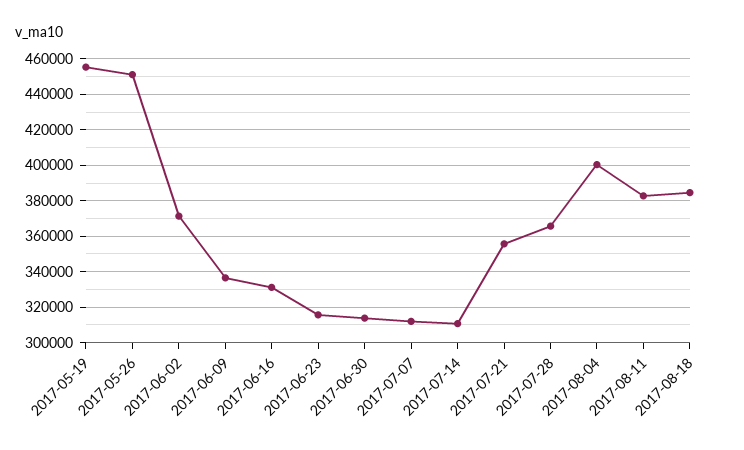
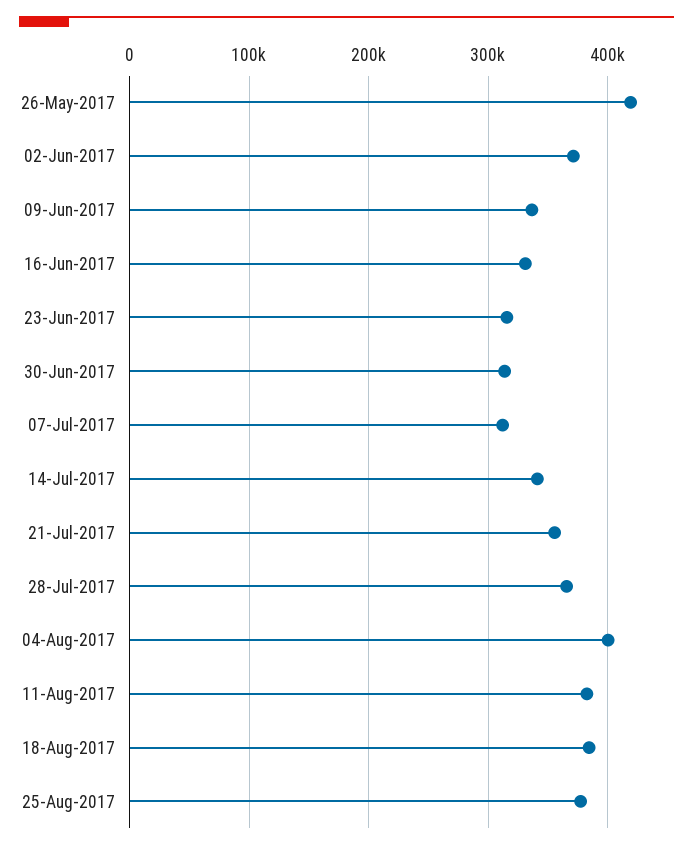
2017-05-19: 455000 -> none
2017-05-26: 450000 -> 420000
2017-07-14: 310000 -> 340000
25-Aug-2017: none -> 380000

